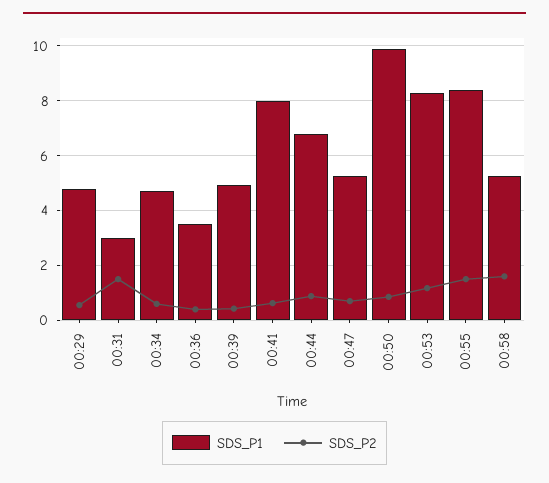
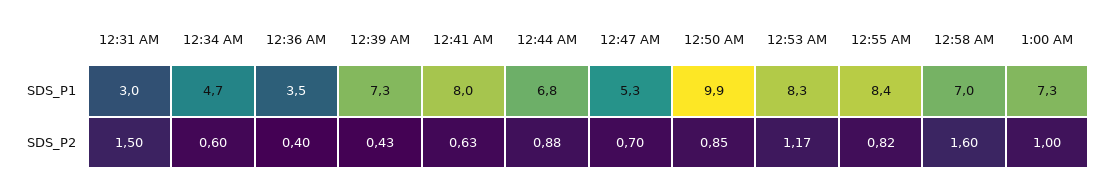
SDS_P1, 00:29: 4.75 -> none
SDS_P2, 00:29: 0.5 -> none
SDS_P1, 00:39: 5 -> 7.3
SDS_P2, 00:55: 1.5 -> 0.82
SDS_P1, 00:58: 5.25 -> 7
SDS_P1, 1:00 AM: none -> 7.3
SDS_P2, 1:00 AM: none -> 1

